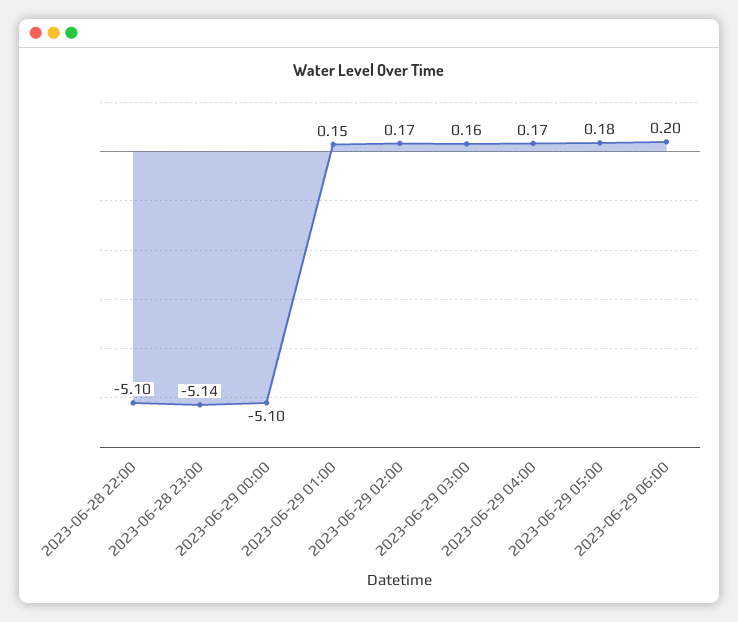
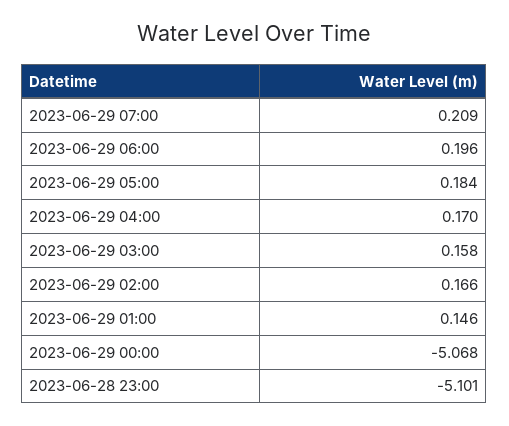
2023-06-28 22:00: -5.1 -> none
2023-06-28 23:00: -5.14 -> -5.101
2023-06-29 00:00: -5.1 -> -5.068
2023-06-29 07:00: none -> 0.209

